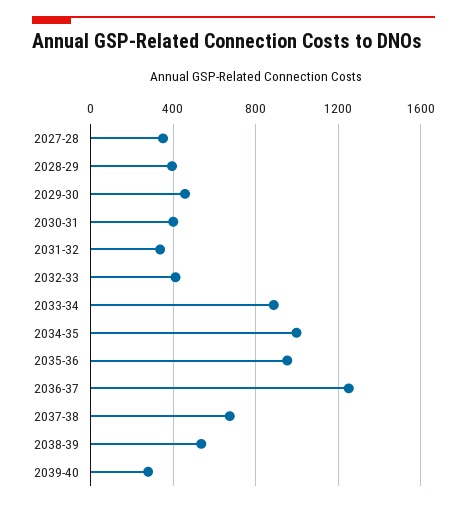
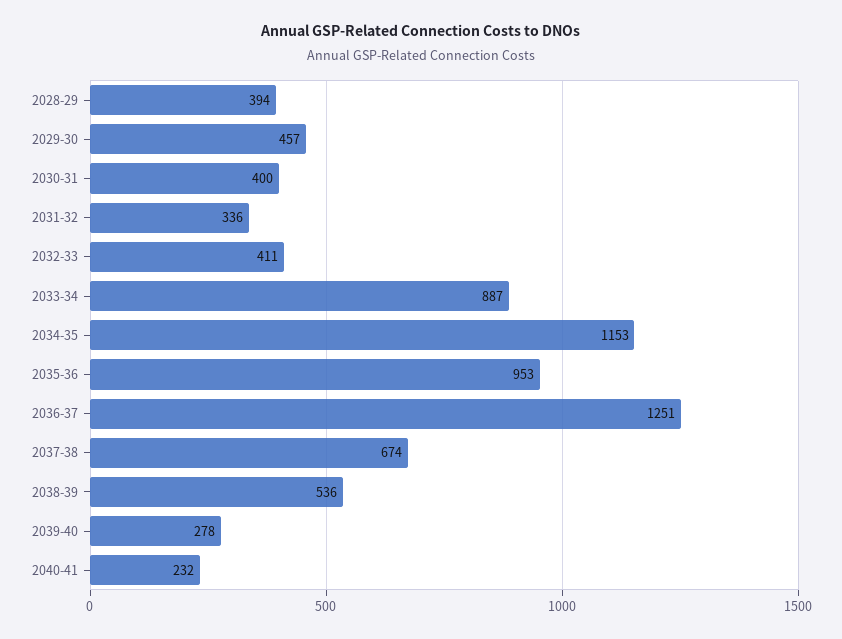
2027-28: 350 -> none
2034-35: 1000 -> 1153
2040-41: none -> 232

